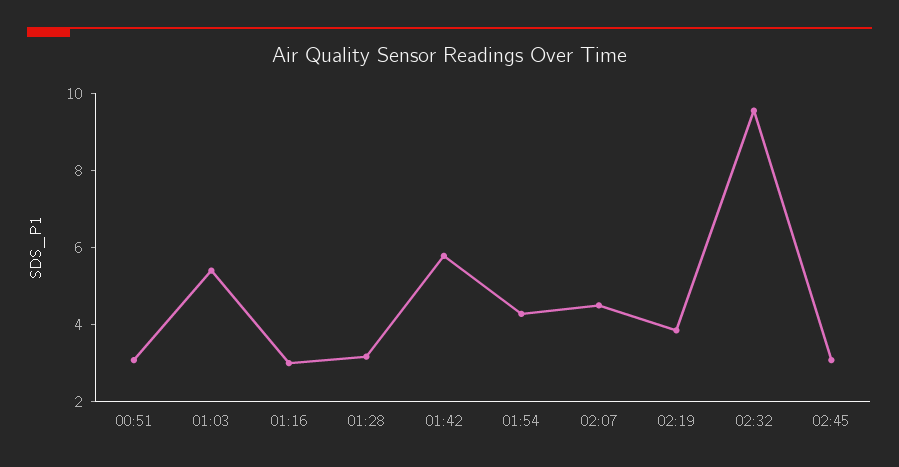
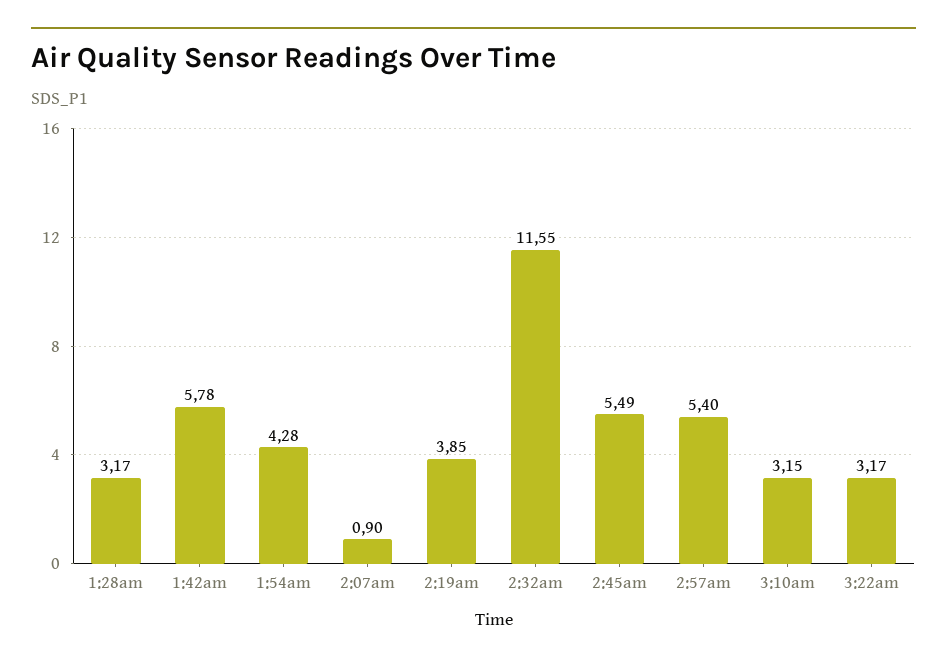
00:51: 3 -> none
01:03: 5.5 -> none
01:16: 3 -> none
02:07: 4.5 -> 0.9
02:32: 9.5 -> 11.55
02:45: 3 -> 5.49
2:57am: none -> 5.4
3:10am: none -> 3.15
3:22am: none -> 3.17

